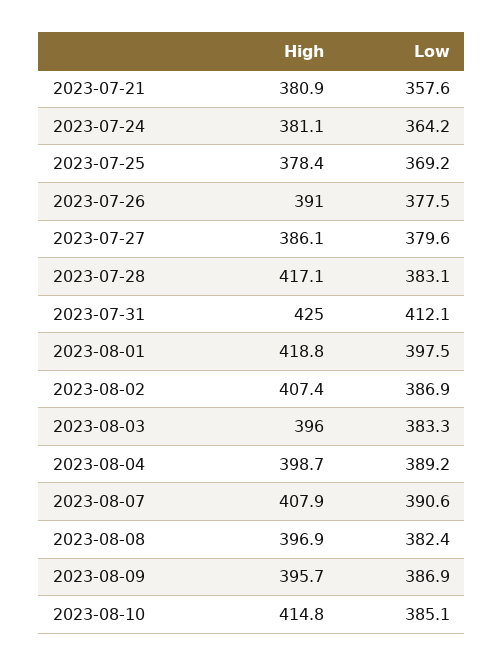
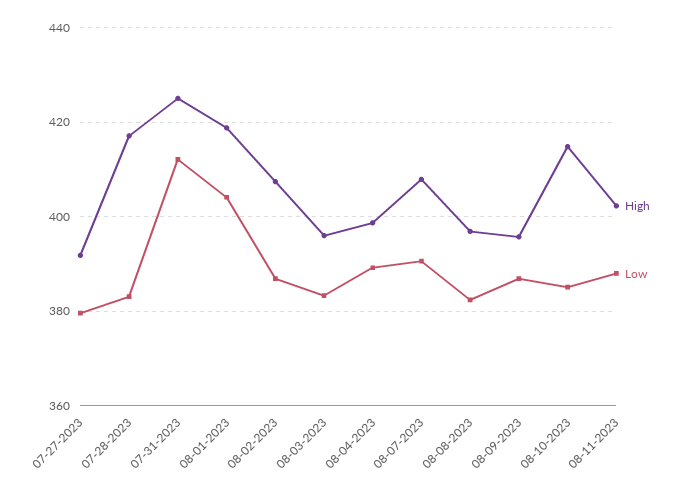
High, 2023-07-21: 380.9 -> none
Low, 2023-07-21: 357.6 -> none
High, 2023-07-24: 381.1 -> none
Low, 2023-07-24: 364.2 -> none
High, 2023-07-25: 378.4 -> none
Low, 2023-07-25: 369.2 -> none
High, 2023-07-26: 391 -> none
Low, 2023-07-26: 377.5 -> none
High, 2023-07-27: 386.1 -> 392
Low, 2023-08-01: 397.5 -> 404
High, 08-11-2023: none -> 402
Low, 08-11-2023: none -> 388

